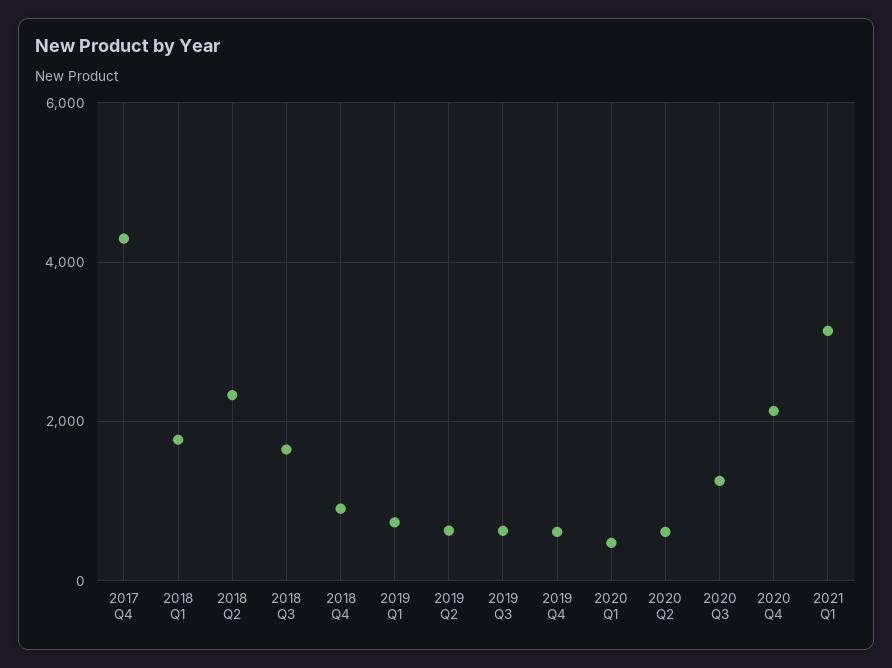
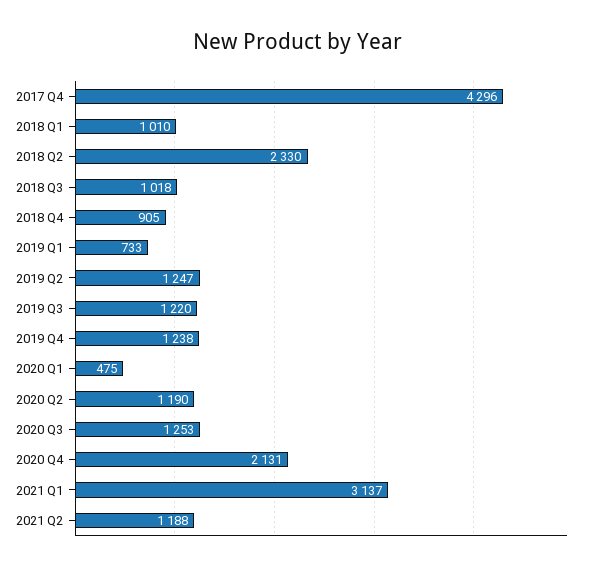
2018 Q1: 1800 -> 1010
2018 Q3: 1600 -> 1018
2019 Q2: 600 -> 1247
2019 Q3: 600 -> 1220
2019 Q4: 600 -> 1238
2020 Q2: 600 -> 1190
2021 Q2: none -> 1188

